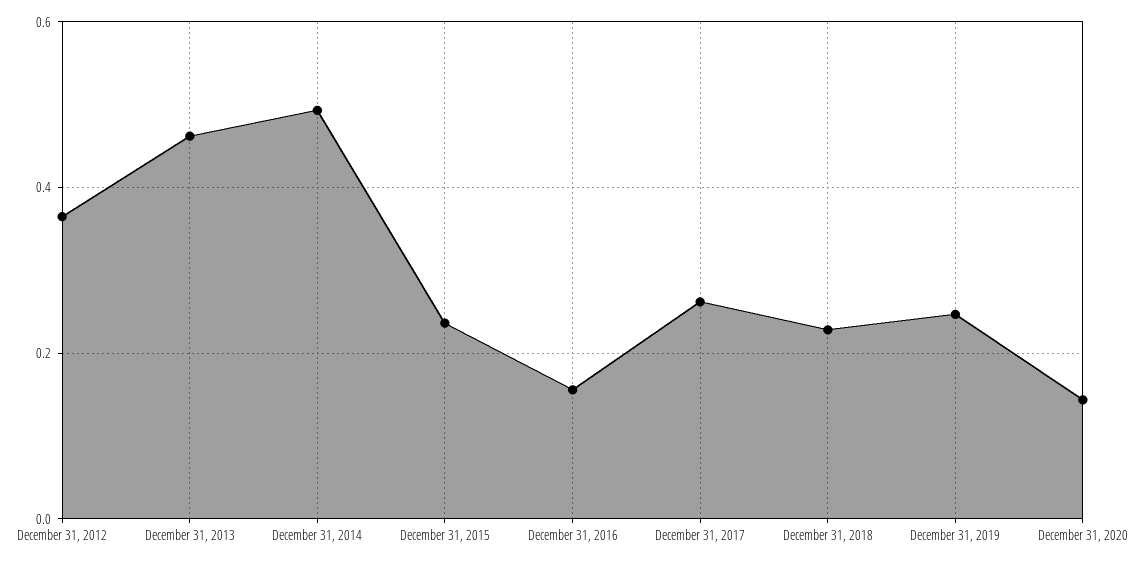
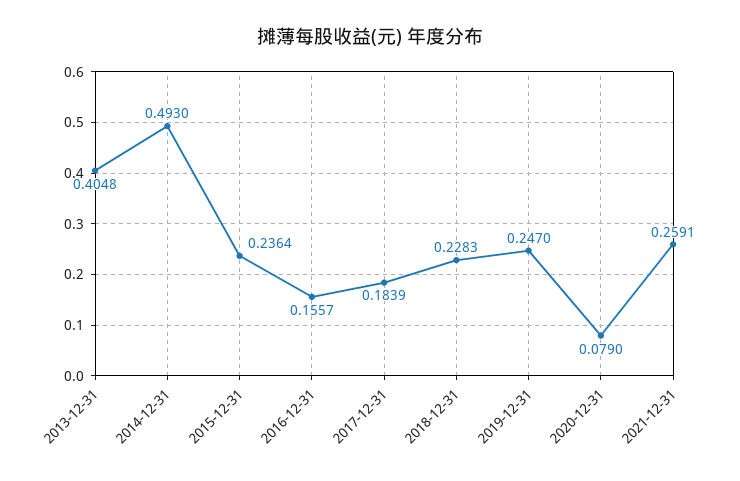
December 31, 2012: 0.36 -> none
December 31, 2013: 0.46 -> 0.4048
December 31, 2017: 0.26 -> 0.1839
December 31, 2020: 0.14 -> 0.079
2021-12-31: none -> 0.2591

